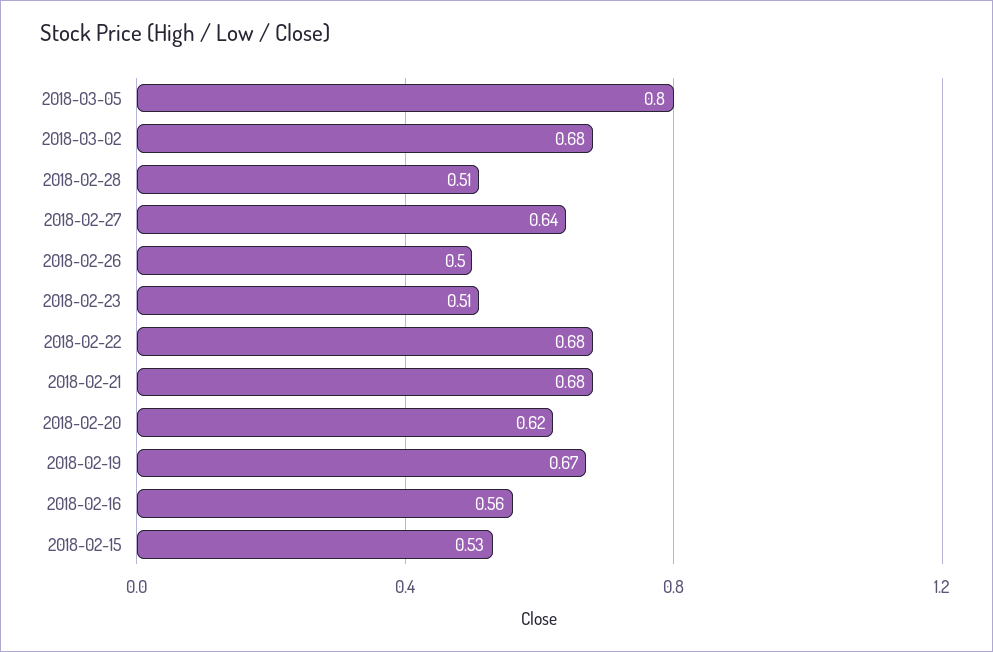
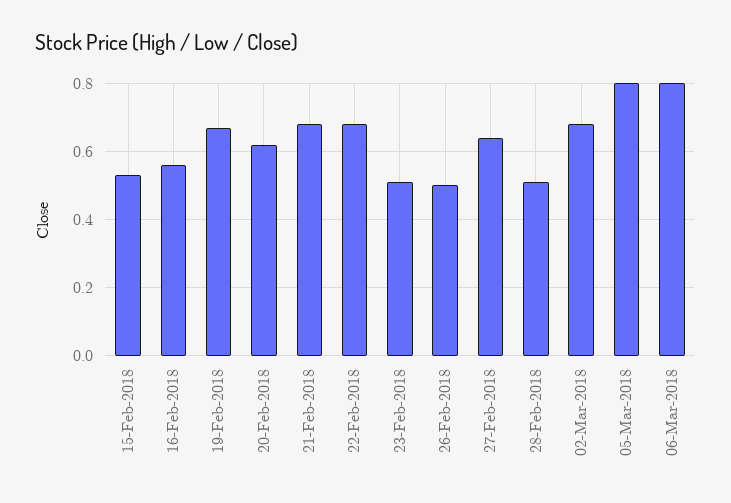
06-Mar-2018: none -> 0.8

